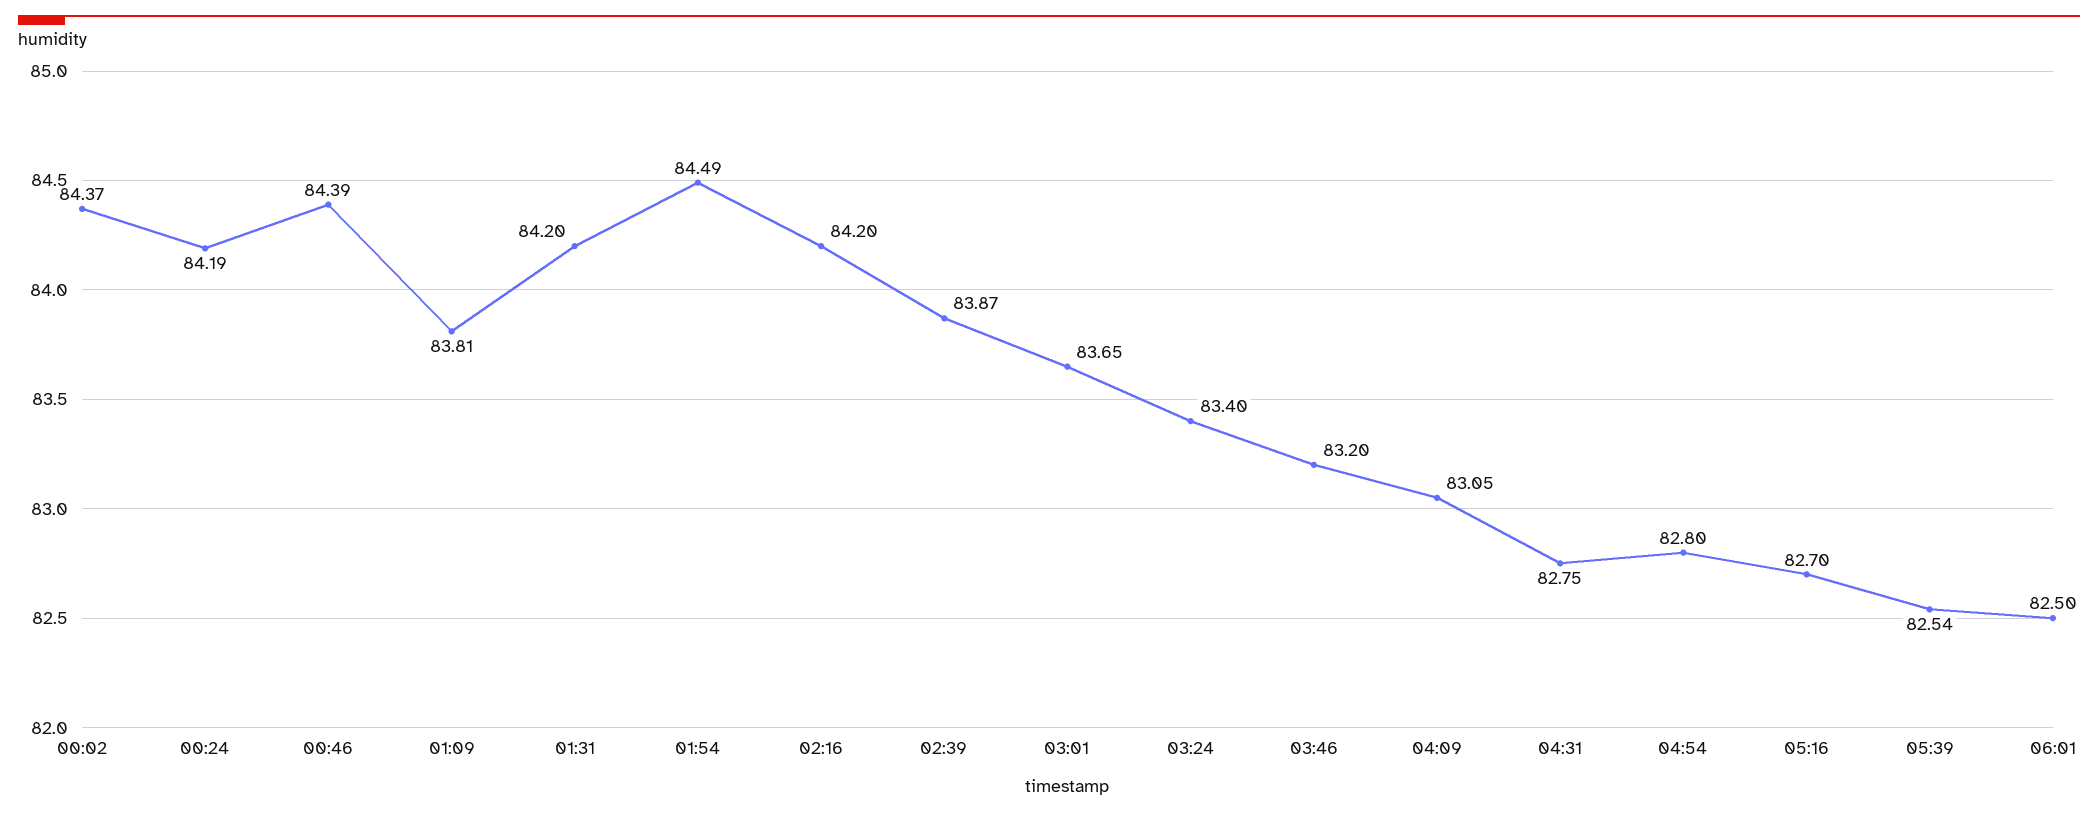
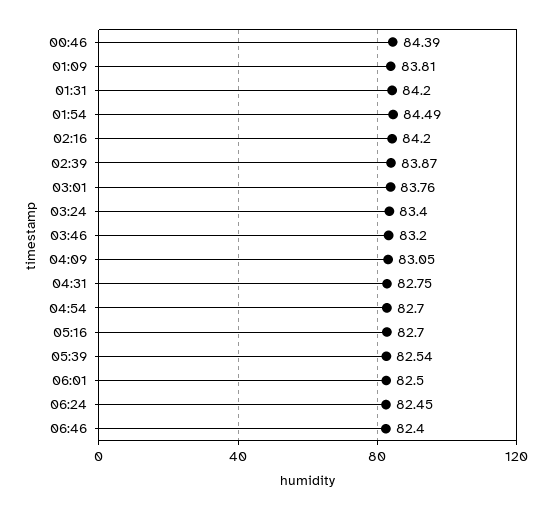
00:02: 84.37 -> none
00:24: 84.19 -> none
03:01: 83.65 -> 83.76
04:54: 82.8 -> 82.7
06:24: none -> 82.45
06:46: none -> 82.4

